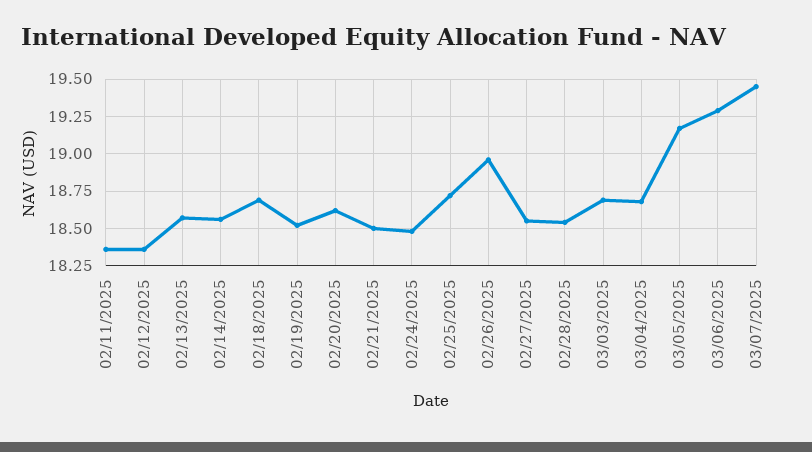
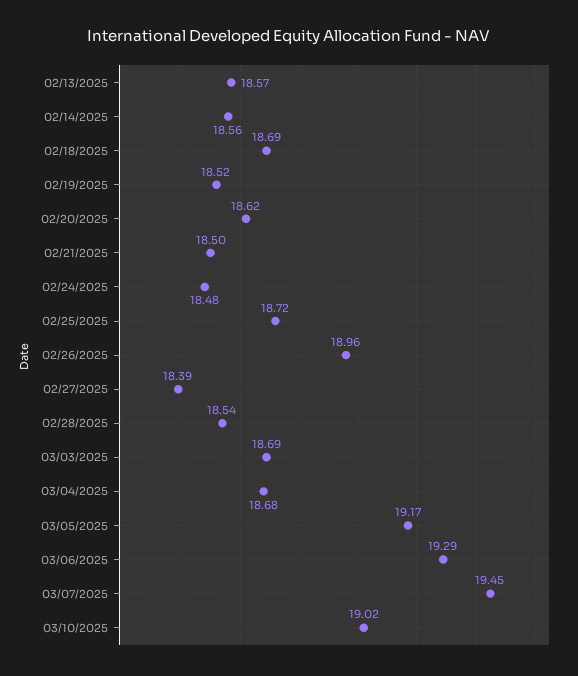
02/11/2025: 18.35 -> none
02/12/2025: 18.35 -> none
02/27/2025: 18.55 -> 18.39
03/10/2025: none -> 19.02

